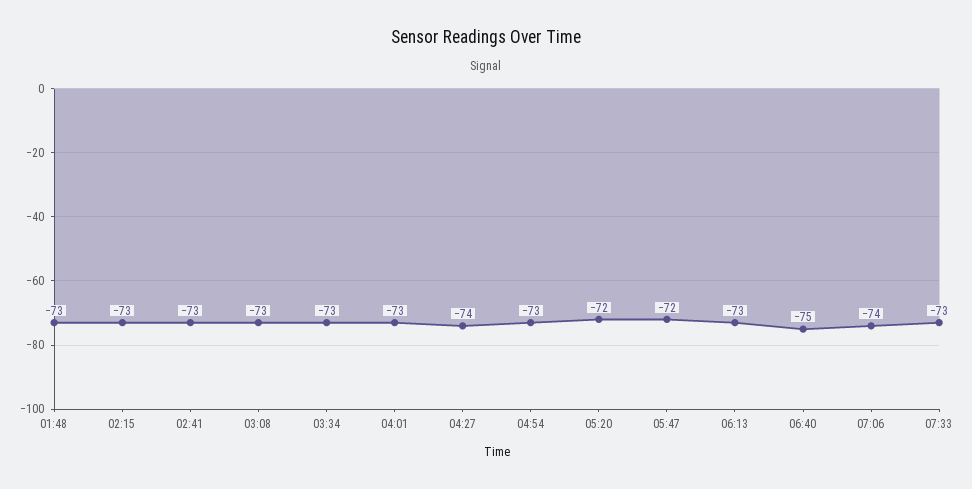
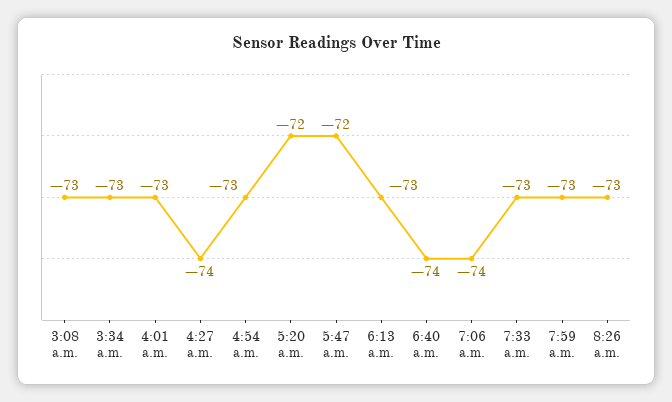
01:48: -73 -> none
02:15: -73 -> none
02:41: -73 -> none
06:40: -75 -> -74
7:59 a.m.: none -> -73
8:26 a.m.: none -> -73

